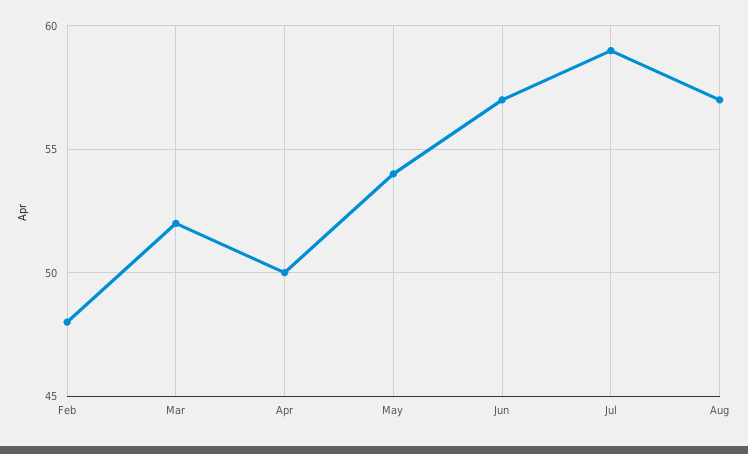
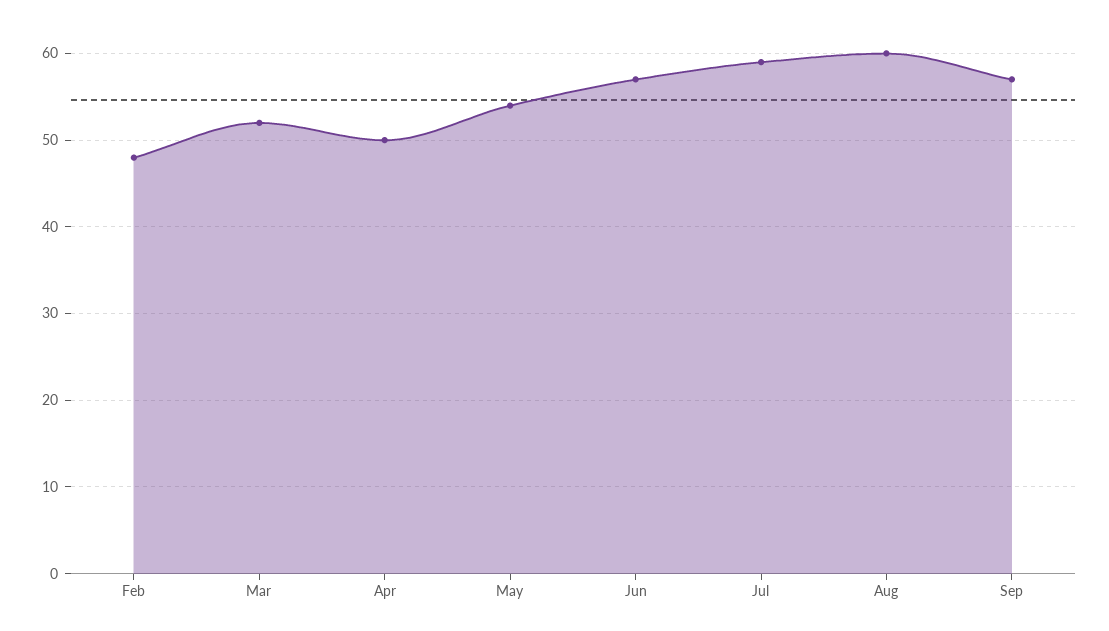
Aug: 57 -> 60
Sep: none -> 57

